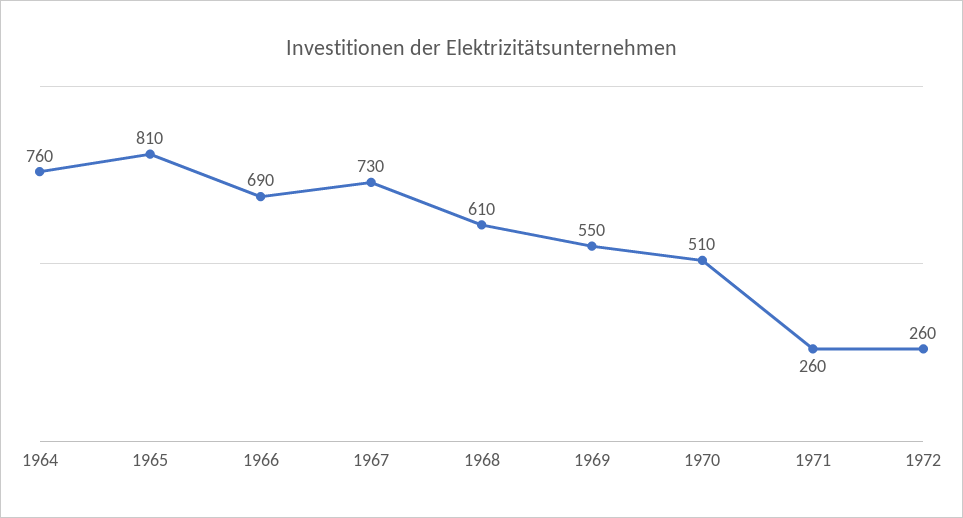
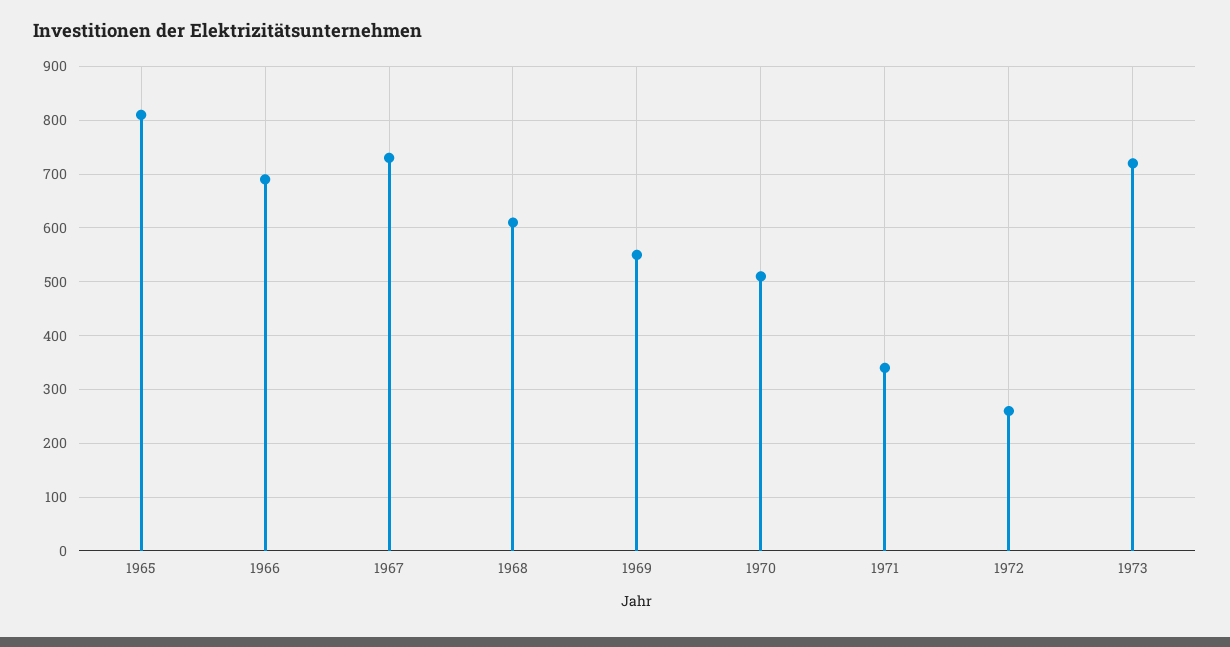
1964: 760 -> none
1971: 260 -> 340
1973: none -> 720

